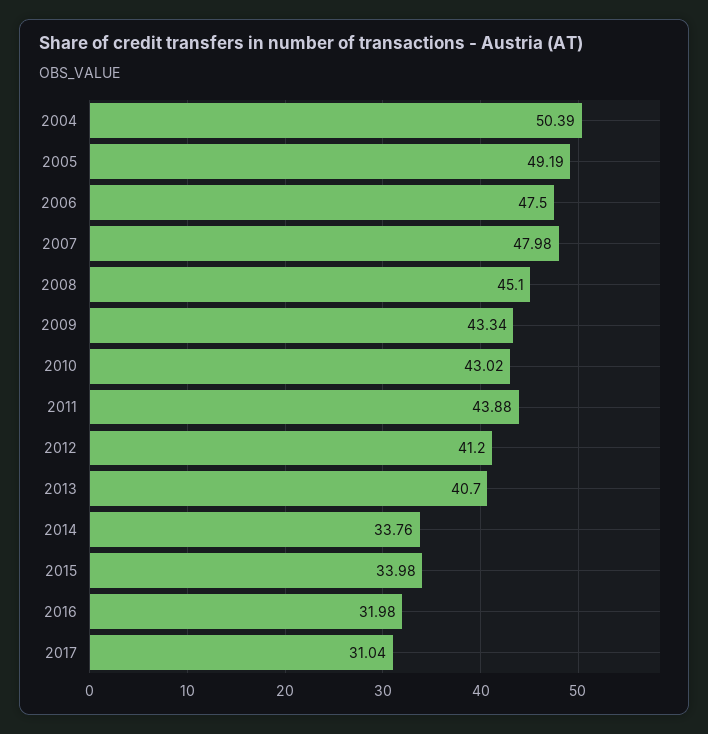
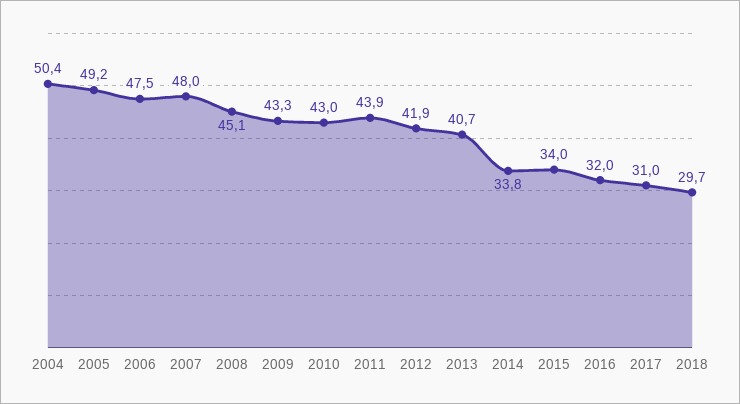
2012: 41.2 -> 41.9
2018: none -> 29.7

